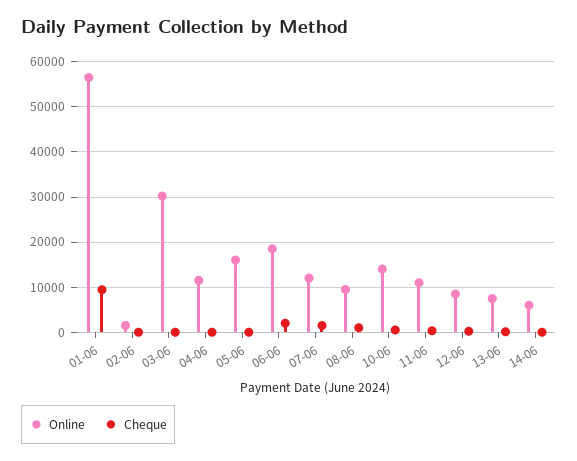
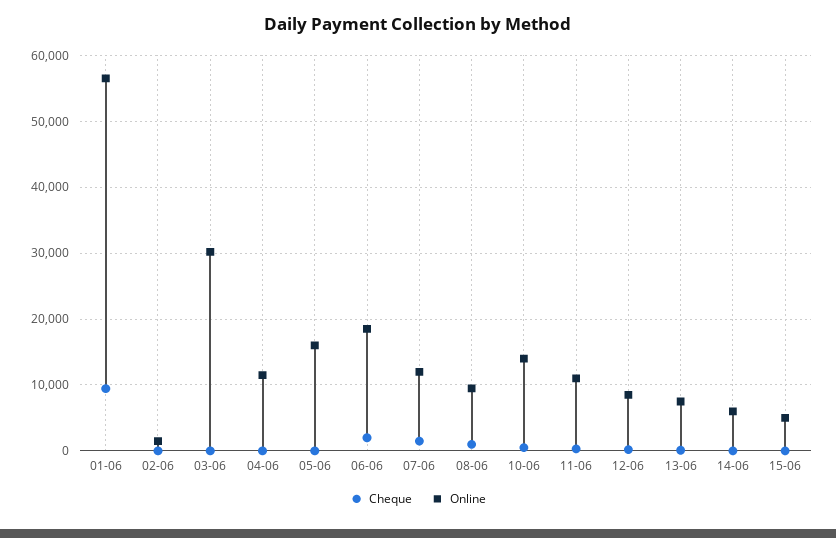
Cheque, 15-06: none -> 0
Online, 15-06: none -> 5000

